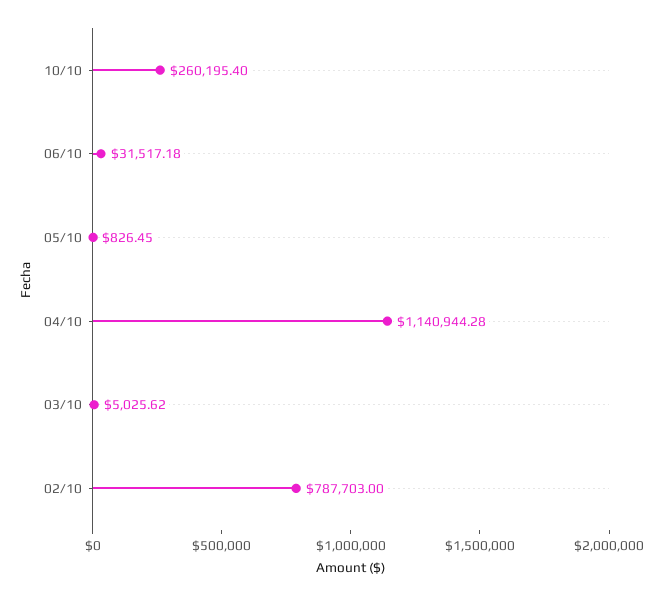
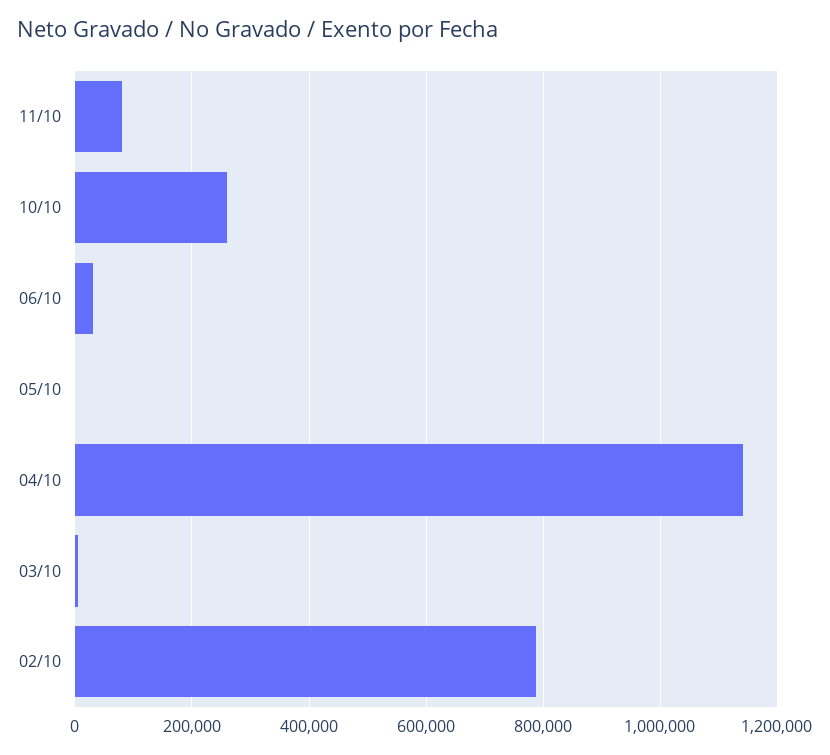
11/10: none -> 80000

